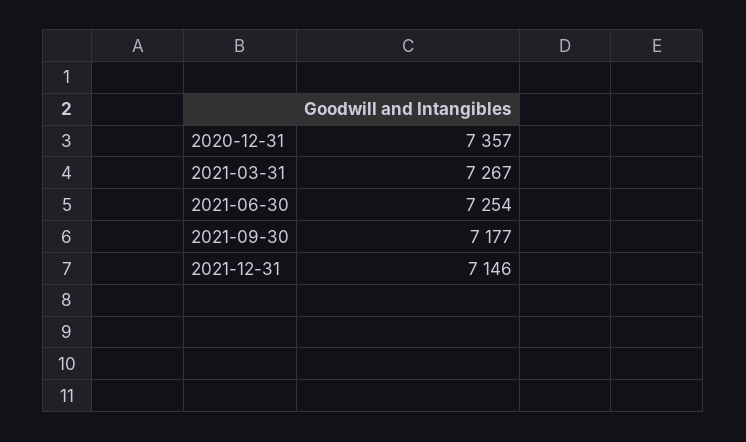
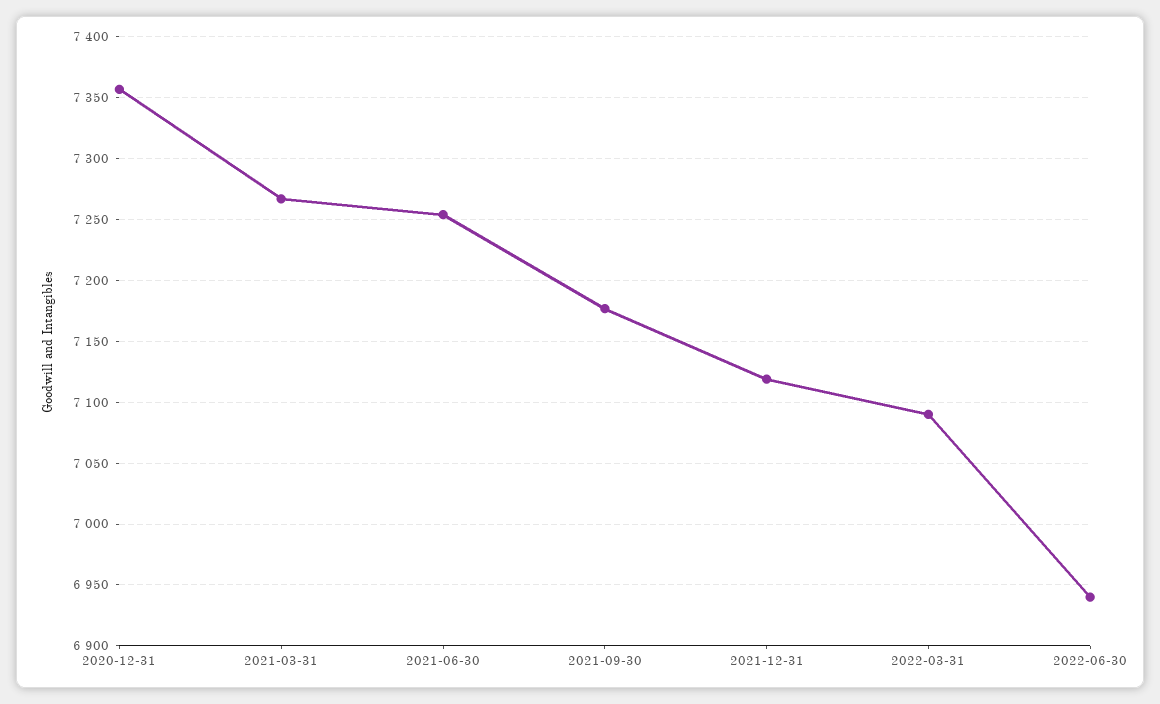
2021-12-31: 7146 -> 7120
2022-03-31: none -> 7090
2022-06-30: none -> 6940

